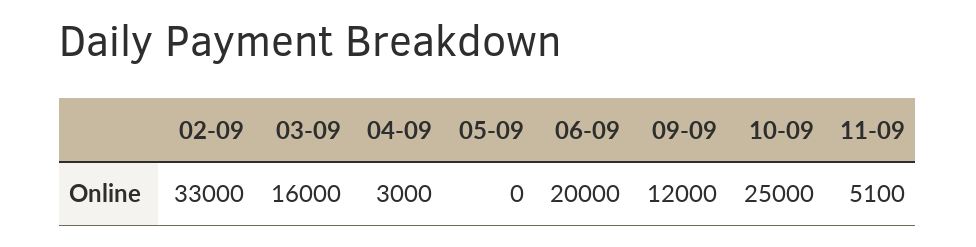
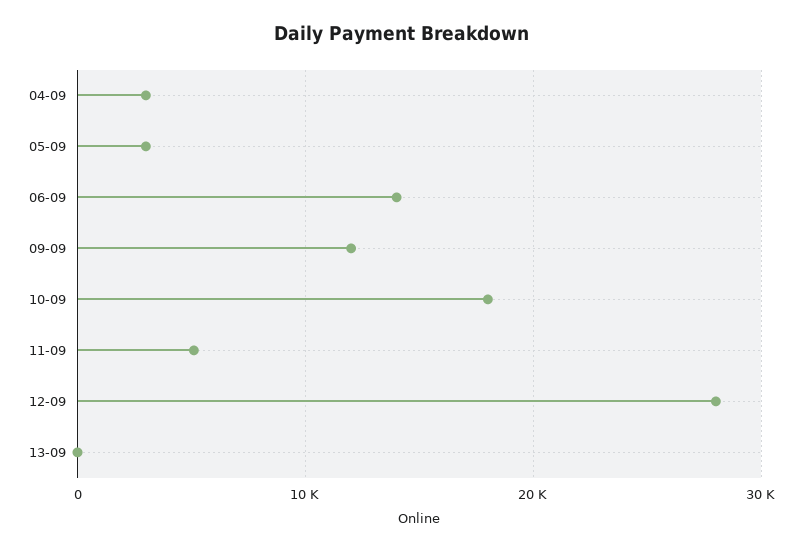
02-09: 33000 -> none
03-09: 16000 -> none
05-09: 0 -> 3000
06-09: 20000 -> 14000
10-09: 25000 -> 18000
12-09: none -> 28000
13-09: none -> 0

